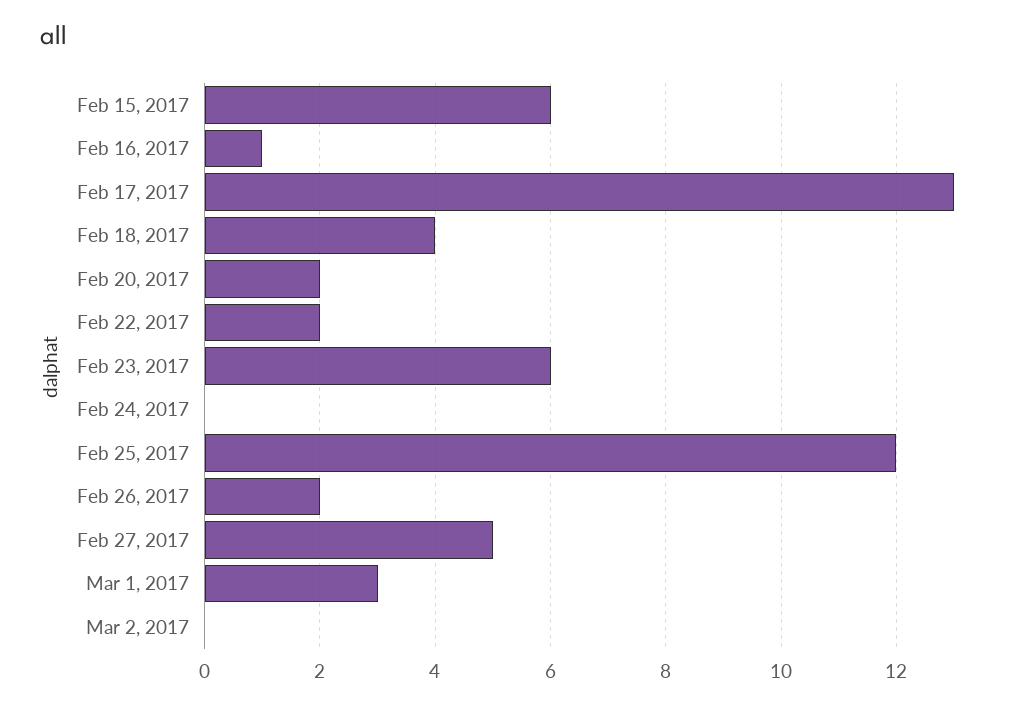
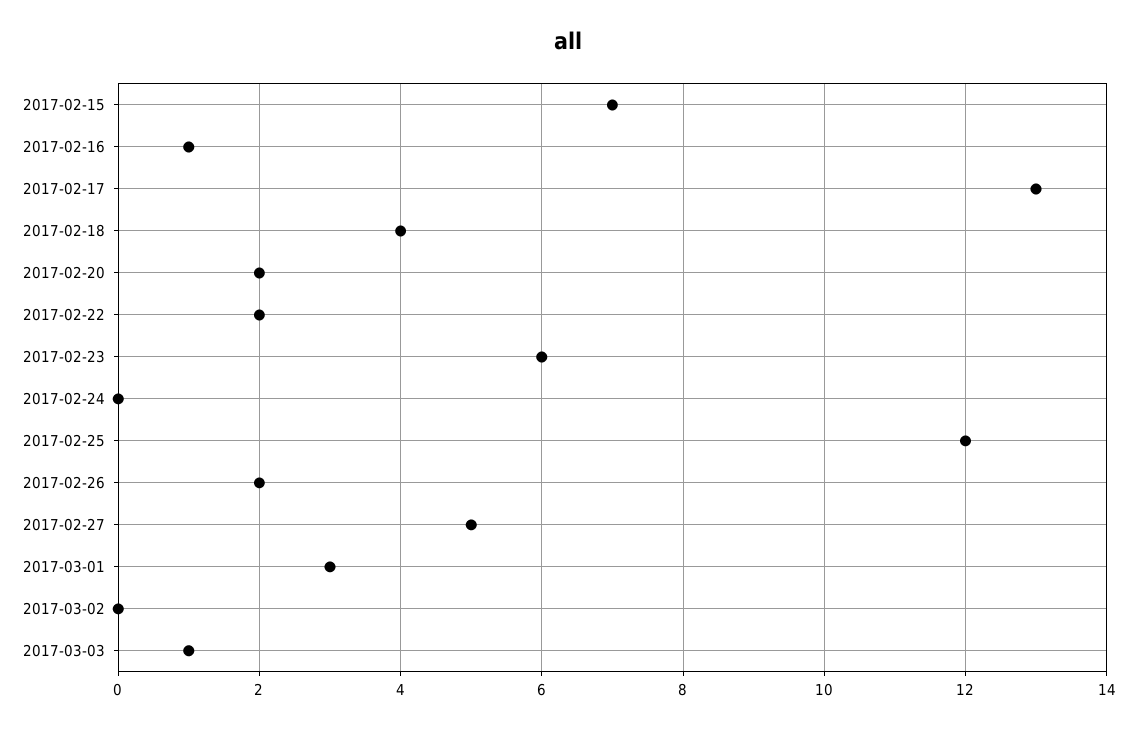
Feb 15, 2017: 6 -> 7
2017-03-03: none -> 1

